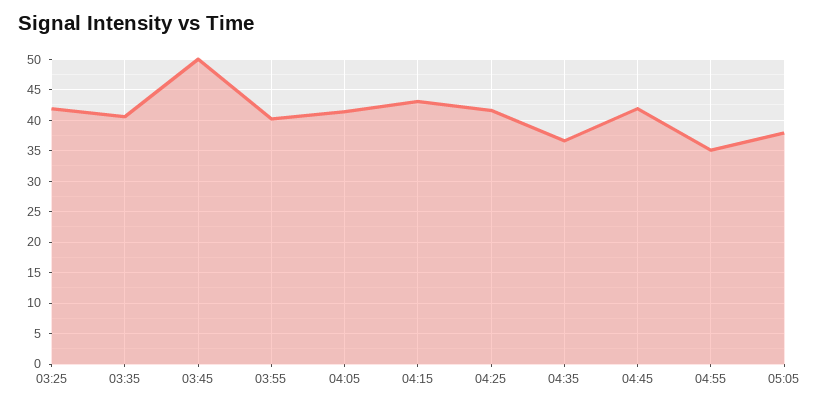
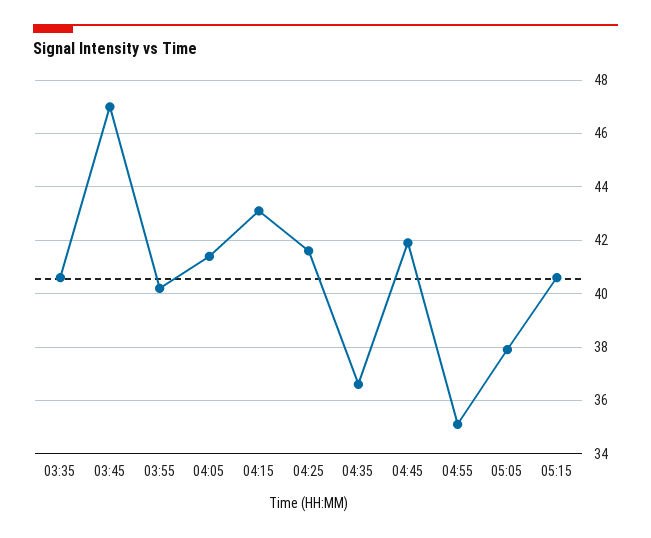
03:25: 42 -> none
03:45: 50 -> 47
05:15: none -> 40.5

